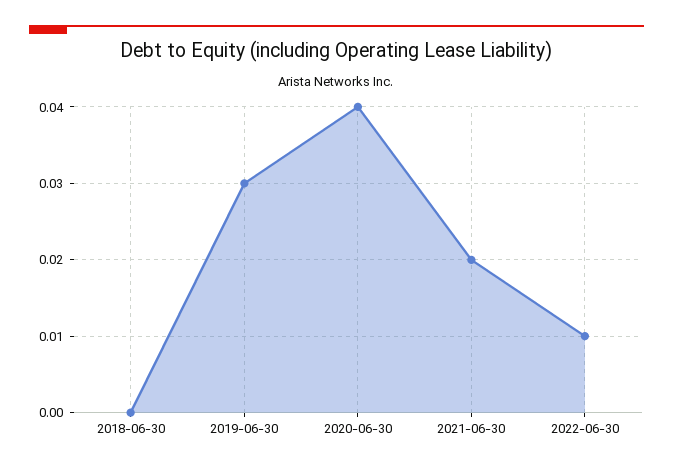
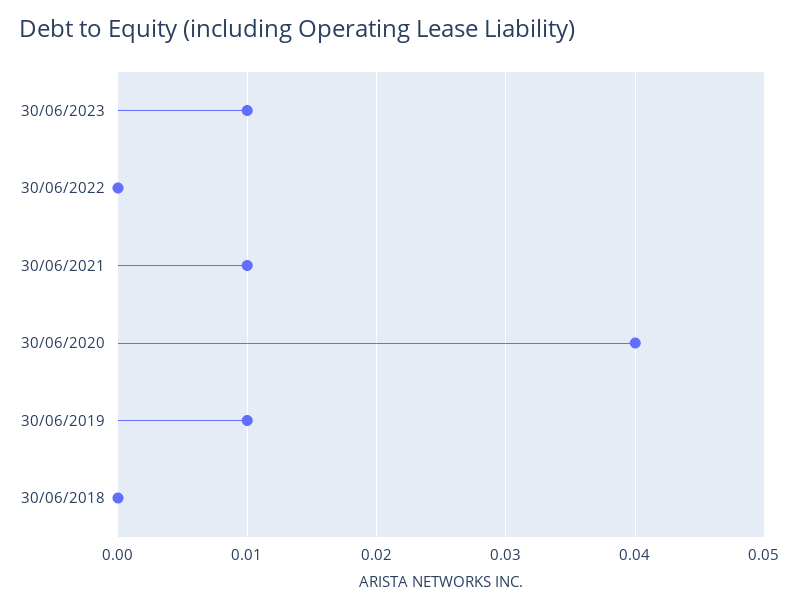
2019-06-30: 0.03 -> 0.01
2021-06-30: 0.02 -> 0.01
2022-06-30: 0.01 -> 0
30/06/2023: none -> 0.01

